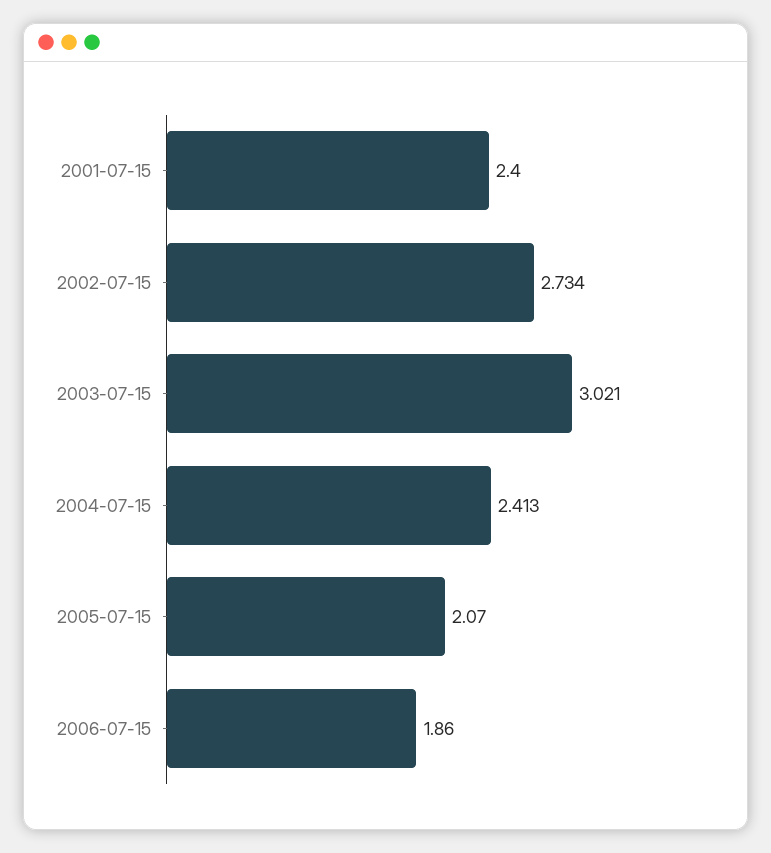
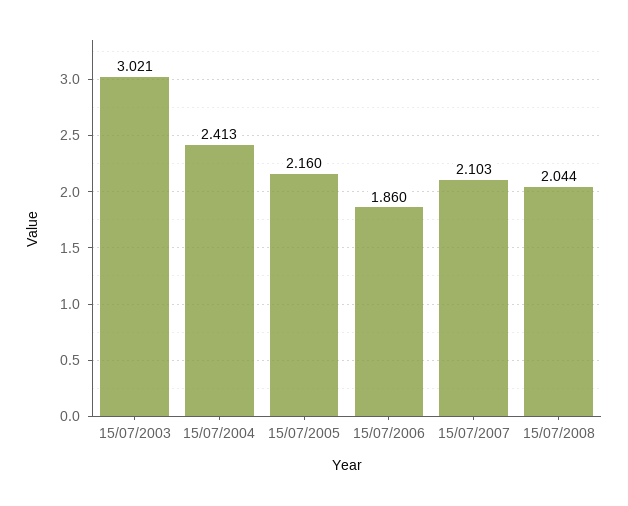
2001-07-15: 2.4 -> none
2002-07-15: 2.734 -> none
2005-07-15: 2.07 -> 2.16
15/07/2007: none -> 2.103
15/07/2008: none -> 2.044

